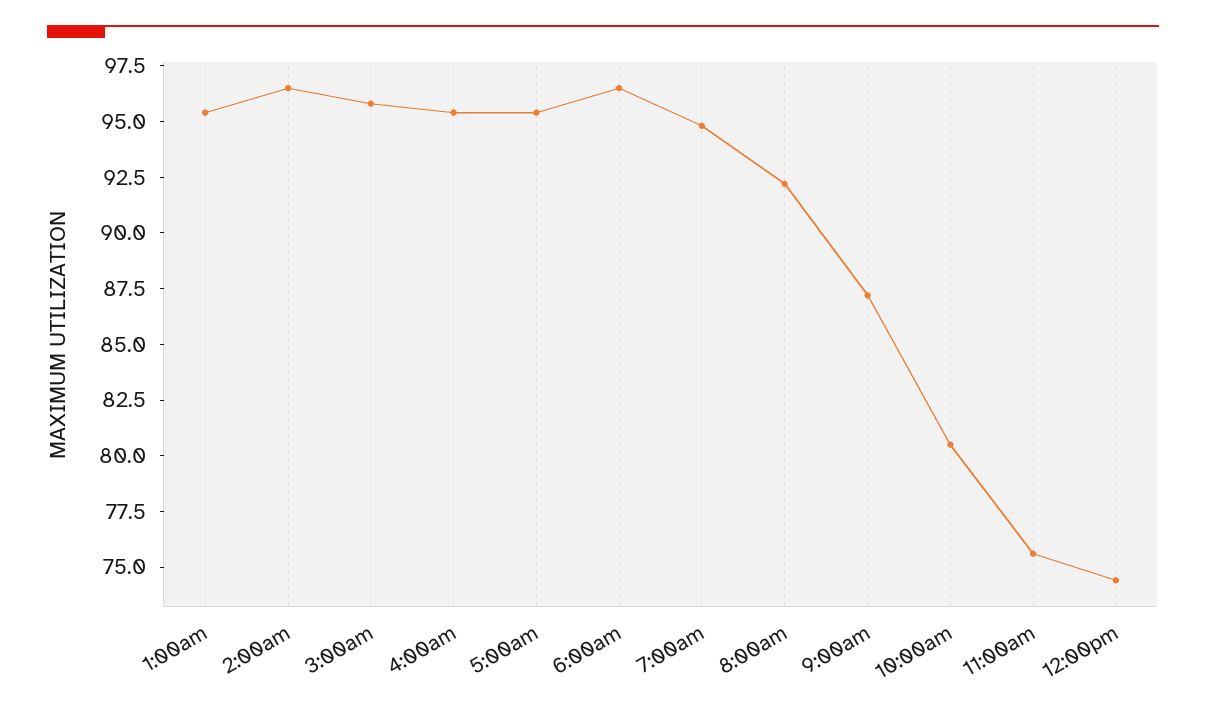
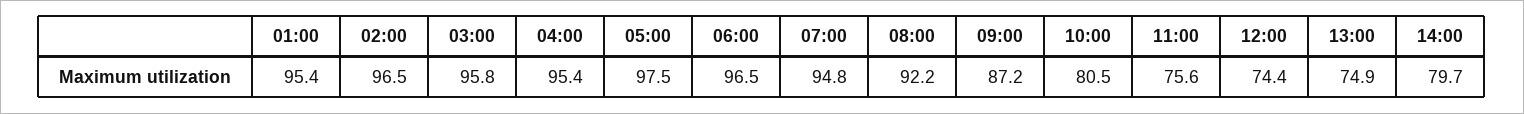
5:00am: 95.5 -> 97.5
13:00: none -> 74.9
14:00: none -> 79.7

